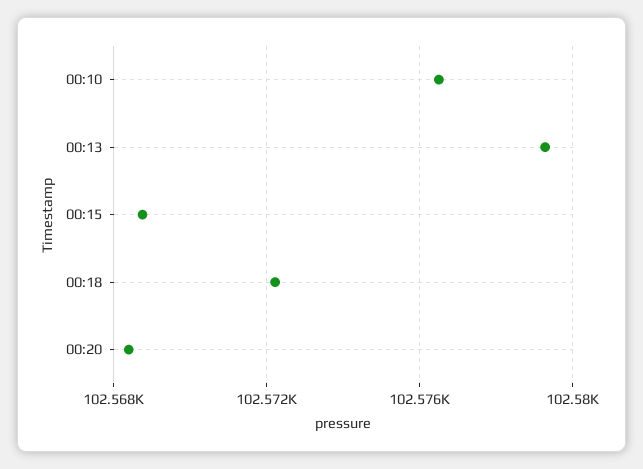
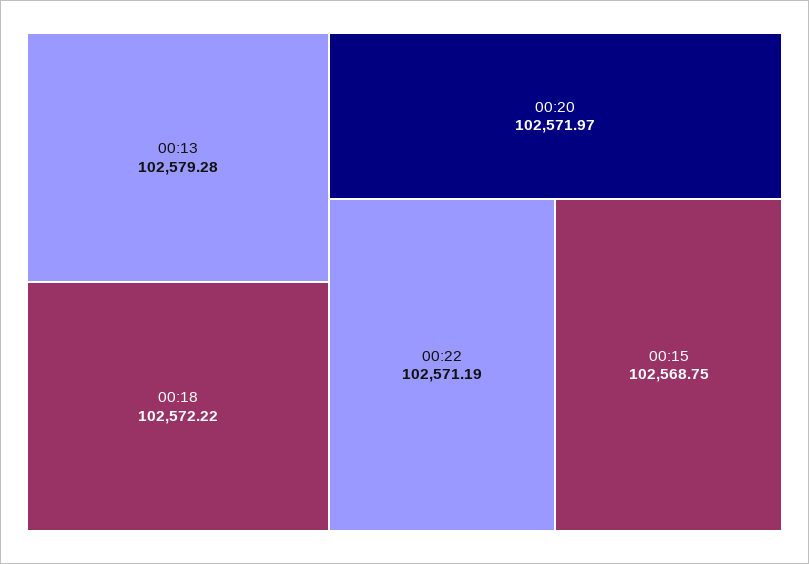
00:10: 102576.5 -> none
00:20: 102568.5 -> 102571.97
00:22: none -> 102571.19

